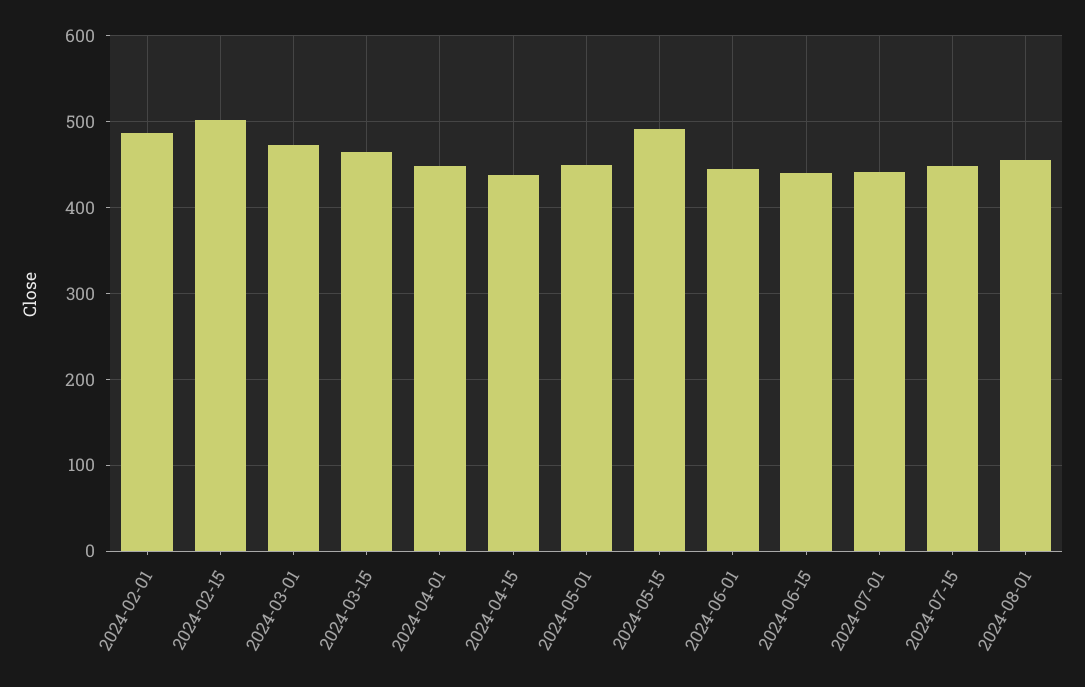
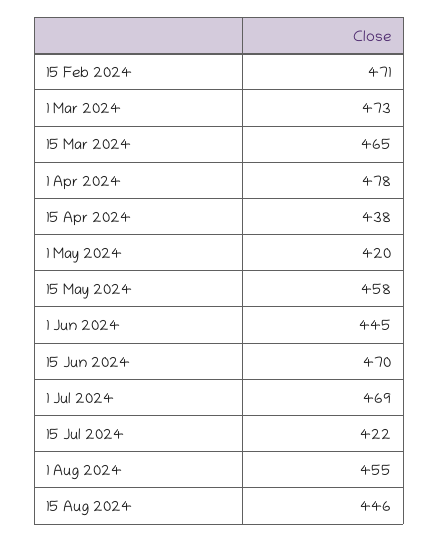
2024-02-01: 490 -> none
2024-02-15: 500 -> 471
2024-04-01: 450 -> 478
2024-05-01: 450 -> 420
2024-05-15: 490 -> 458
2024-06-15: 440 -> 470
2024-07-01: 440 -> 469
2024-07-15: 450 -> 422
15 Aug 2024: none -> 446

